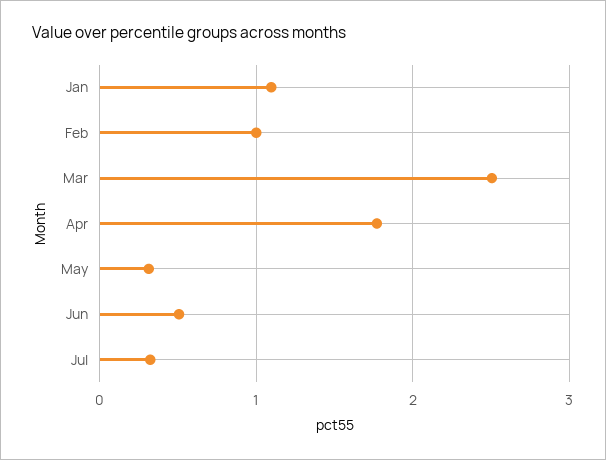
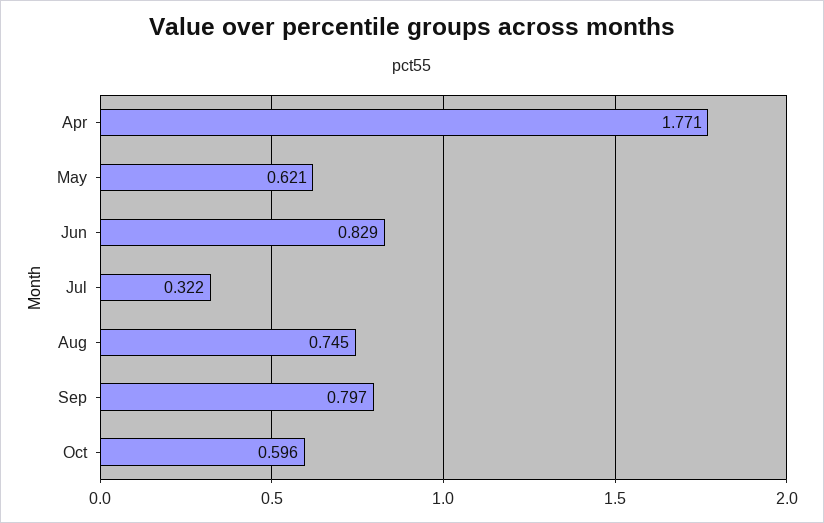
Jan: 1.1 -> none
Feb: 1 -> none
Mar: 2.5 -> none
May: 0.3 -> 0.621
Jun: 0.5 -> 0.829
Aug: none -> 0.745
Sep: none -> 0.797
Oct: none -> 0.596

